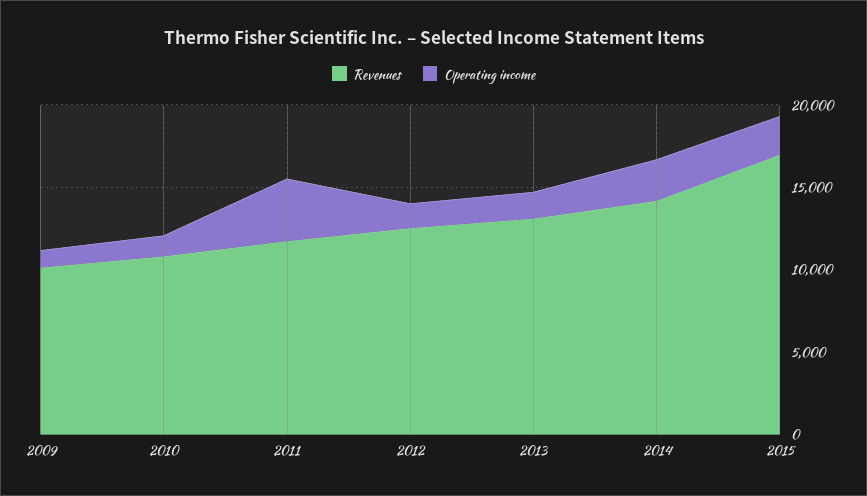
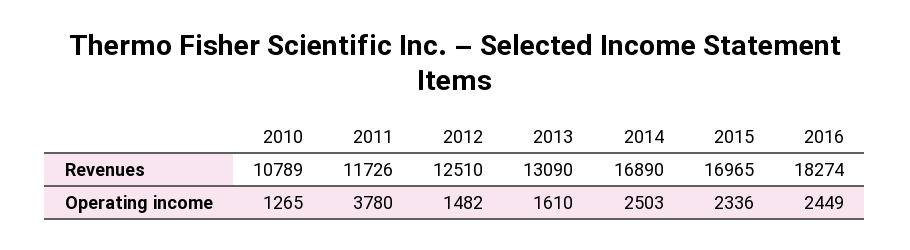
Revenues, 2009: 10000 -> none
Operating income, 2009: 1000 -> none
Revenues, 2014: 14000 -> 16890
Revenues, 2016: none -> 18274
Operating income, 2016: none -> 2449

